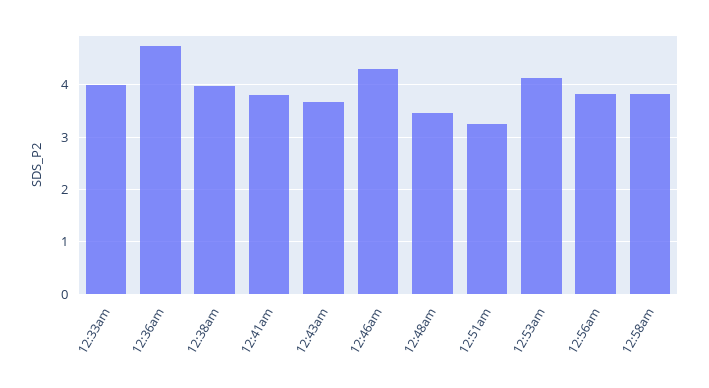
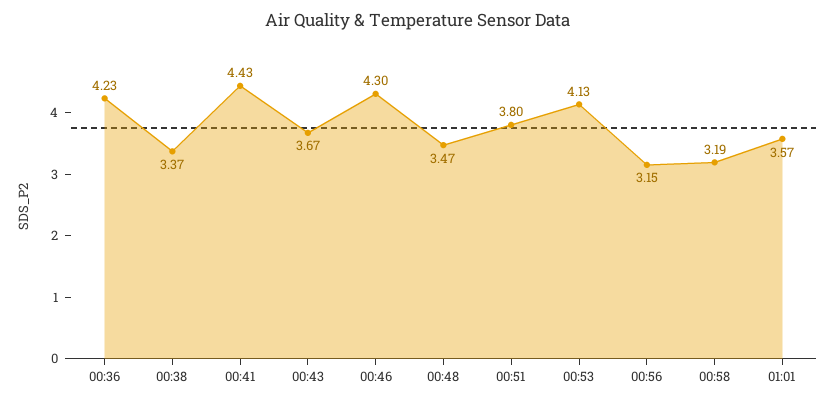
12:33am: 4 -> none
12:36am: 4.8 -> 4.23
12:38am: 4 -> 3.37
12:41am: 3.8 -> 4.43
12:51am: 3.2 -> 3.8
12:56am: 3.8 -> 3.15
12:58am: 3.8 -> 3.19
01:01: none -> 3.57

